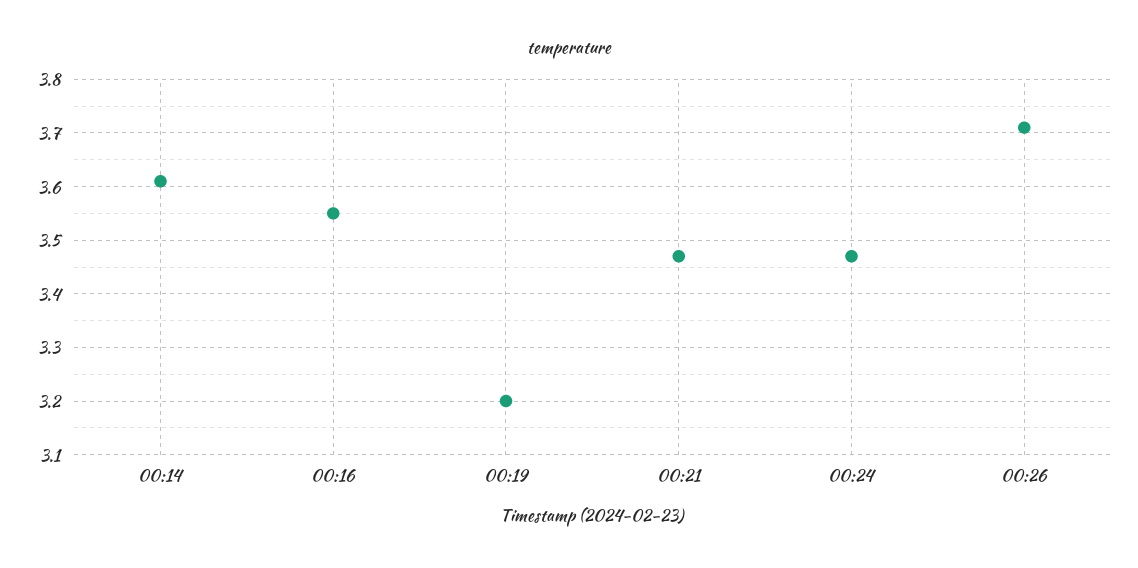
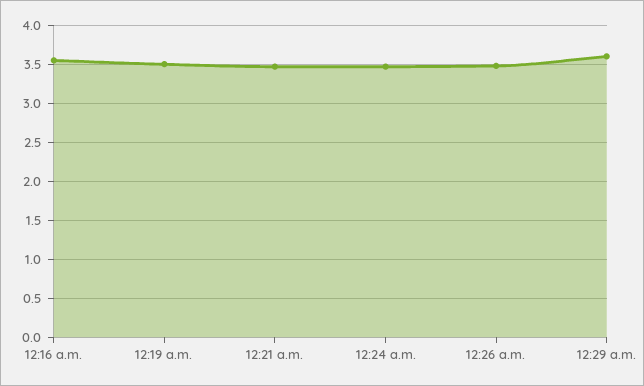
00:14: 3.6 -> none
00:19: 3.2 -> 3.5
00:26: 3.7 -> 3.5
12:29 a.m.: none -> 3.6

